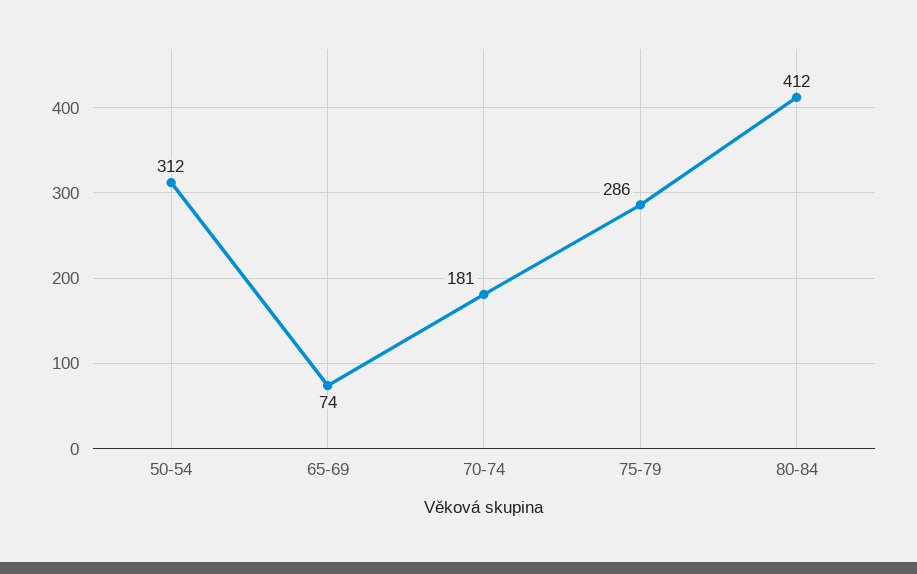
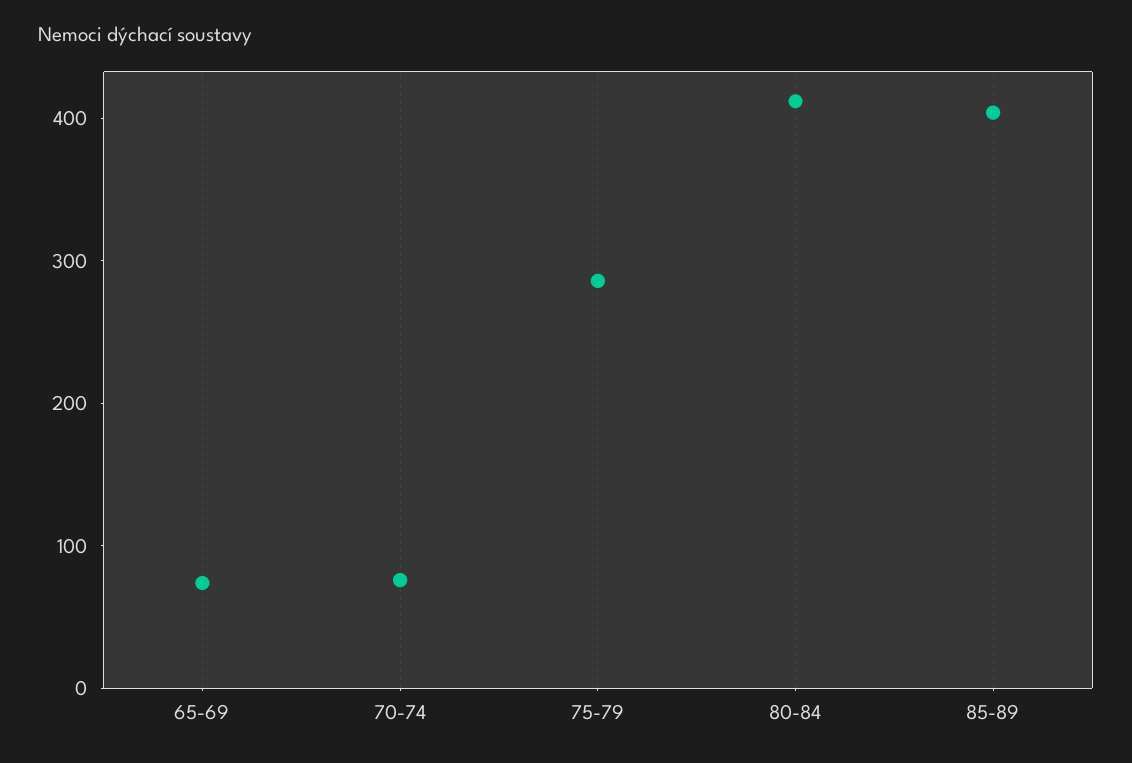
50-54: 312 -> none
70-74: 181 -> 80
85-89: none -> 400

